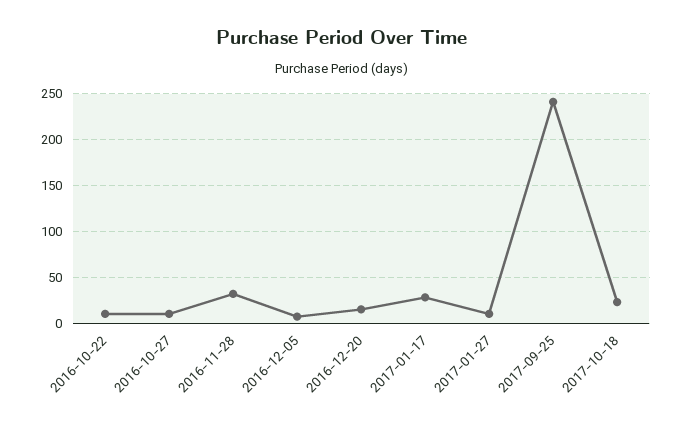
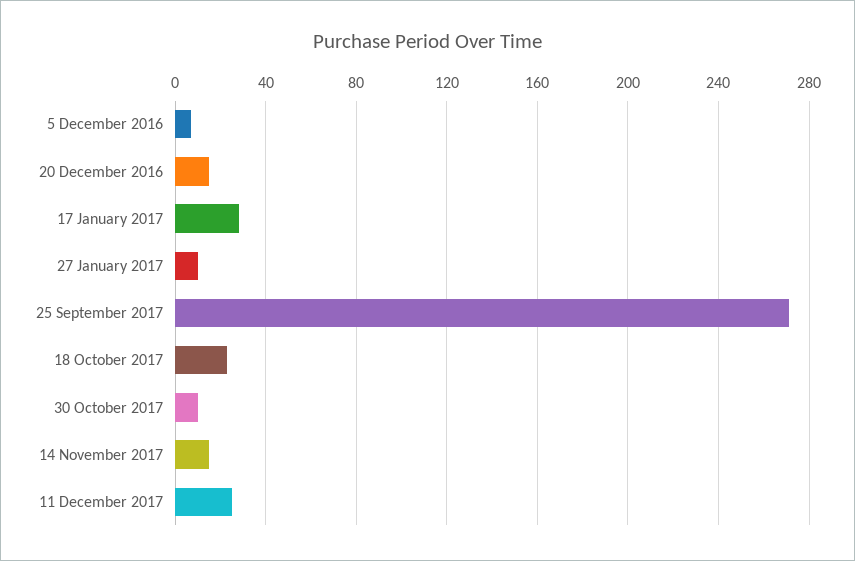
2016-10-22: 10 -> none
2016-10-27: 10 -> none
2016-11-28: 30 -> none
2017-09-25: 240 -> 270
30 October 2017: none -> 10
14 November 2017: none -> 15
11 December 2017: none -> 25

